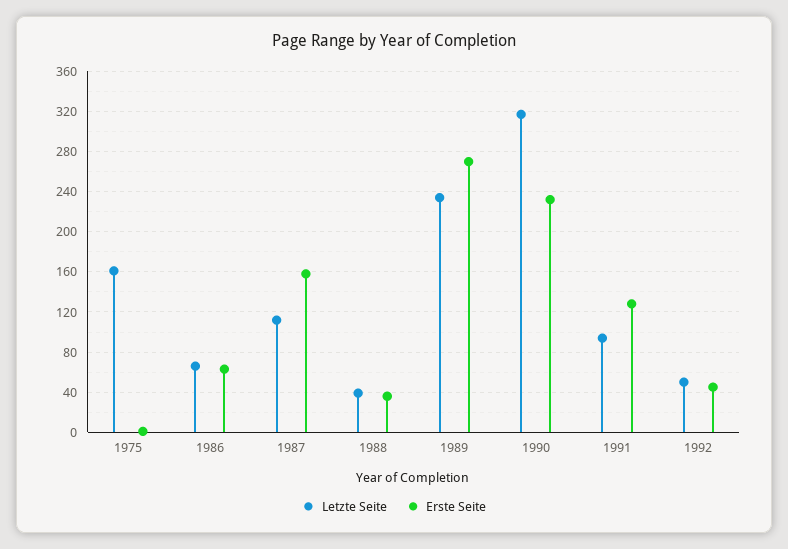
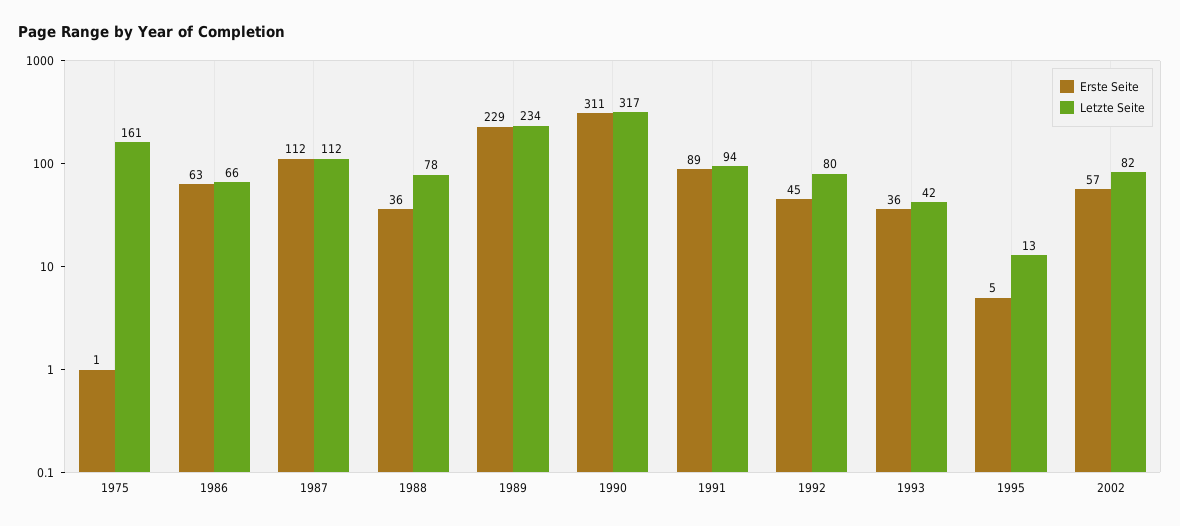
Erste Seite, 1987: 160 -> 112
Letzte Seite, 1988: 40 -> 78
Erste Seite, 1989: 270 -> 229
Erste Seite, 1990: 230 -> 311
Erste Seite, 1991: 130 -> 89
Letzte Seite, 1992: 50 -> 80
Erste Seite, 1993: none -> 36
Letzte Seite, 1993: none -> 42
Erste Seite, 1995: none -> 5
Letzte Seite, 1995: none -> 13
Erste Seite, 2002: none -> 57
Letzte Seite, 2002: none -> 82

